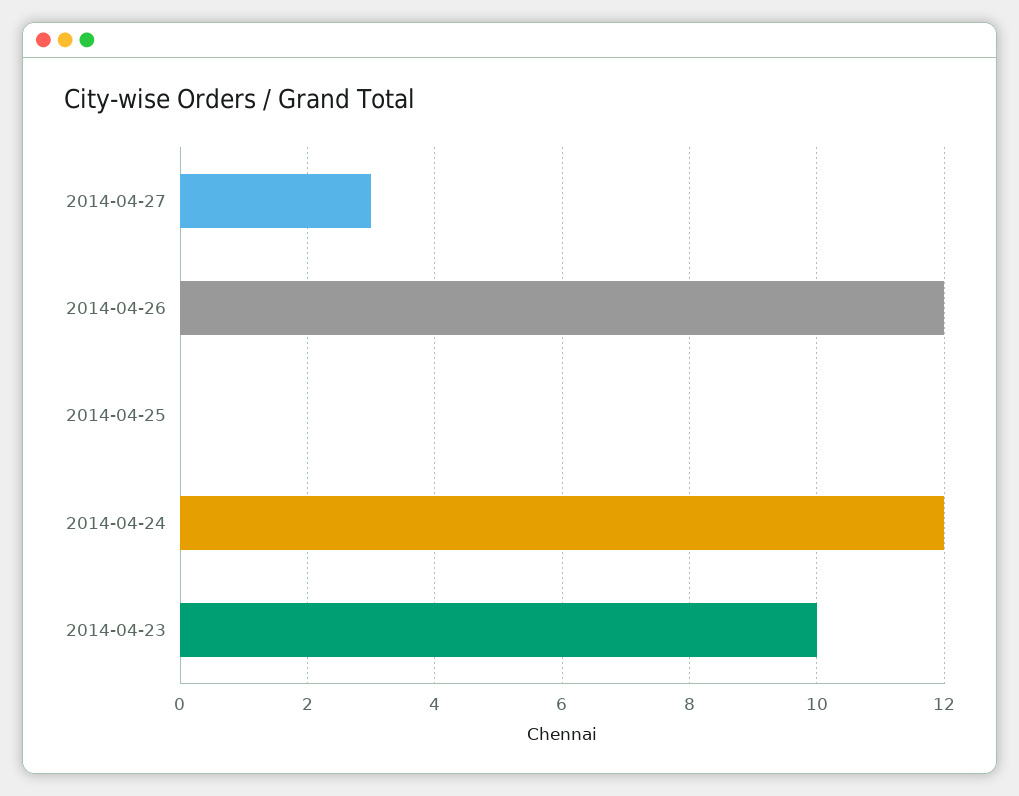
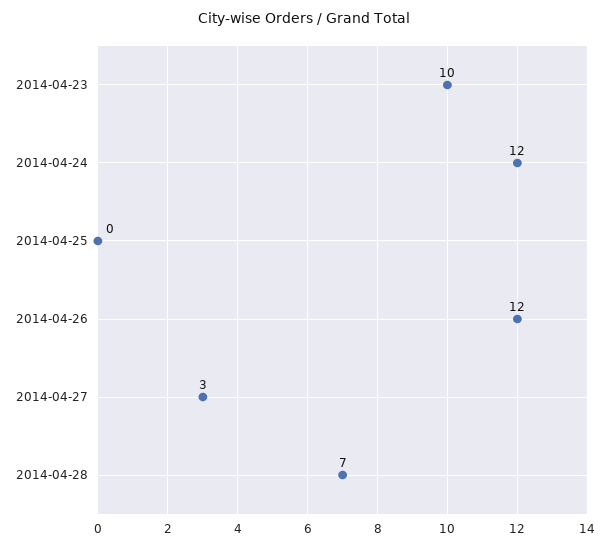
2014-04-28: none -> 7

